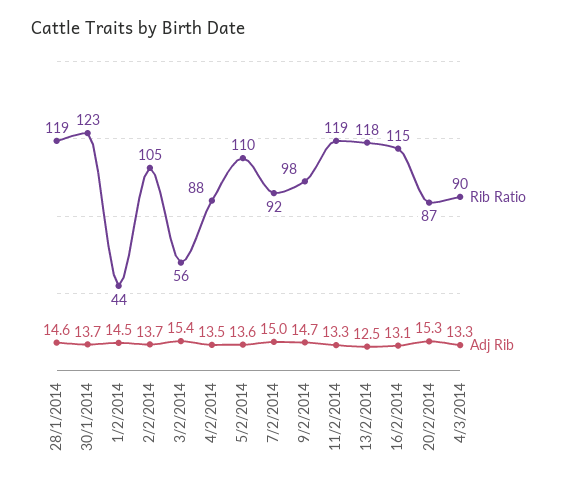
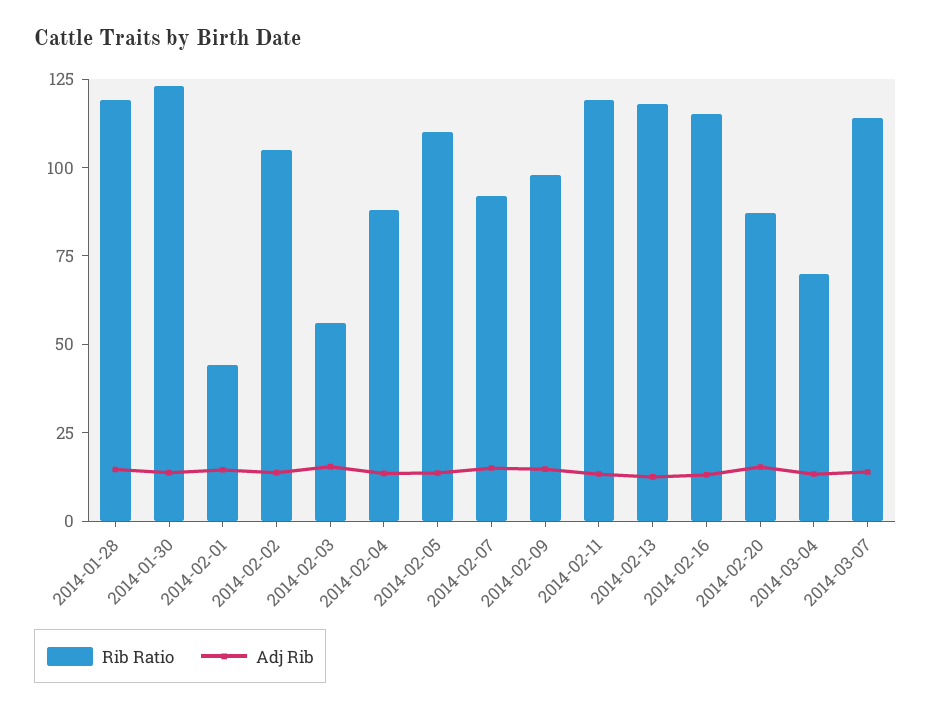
Rib Ratio, 4/3/2014: 90 -> 70
Rib Ratio, 2014-03-07: none -> 115
Adj Rib, 2014-03-07: none -> 15

